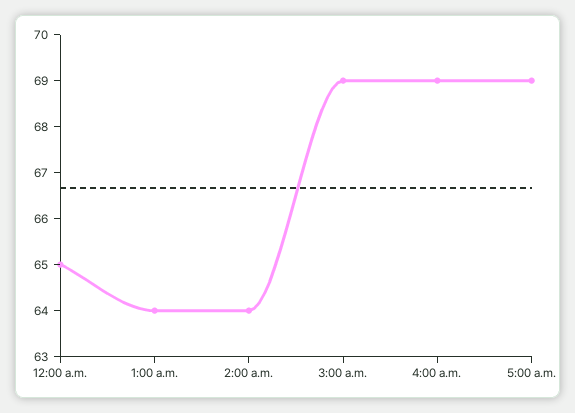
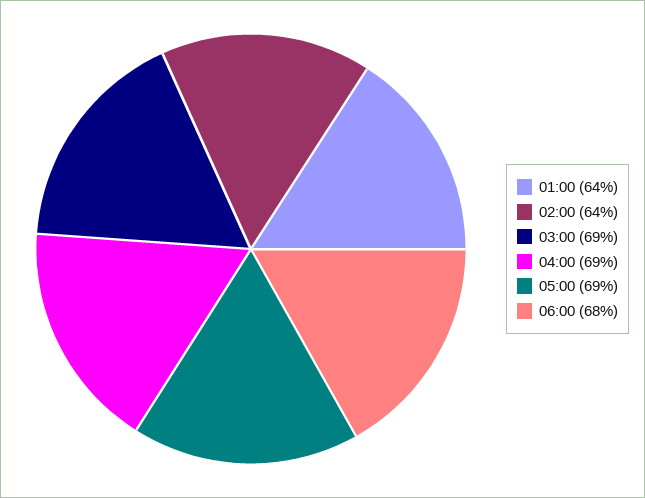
12:00 a.m.: 65 -> none
06:00: none -> 68

